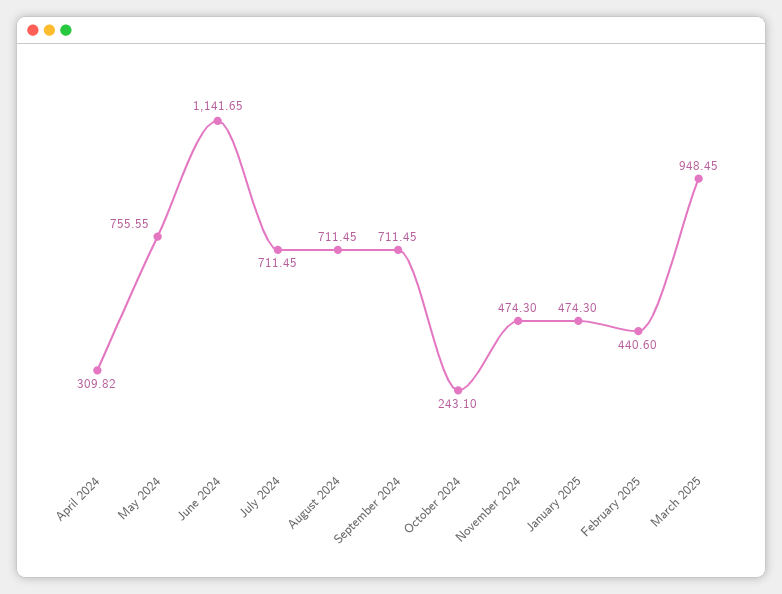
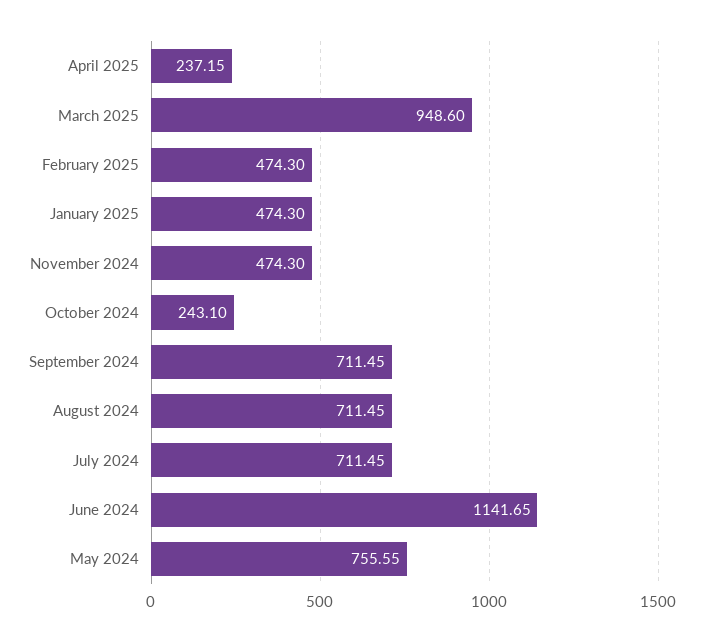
April 2024: 309.82 -> none
February 2025: 440.6 -> 474.3
March 2025: 948.45 -> 948.6
April 2025: none -> 237.15

